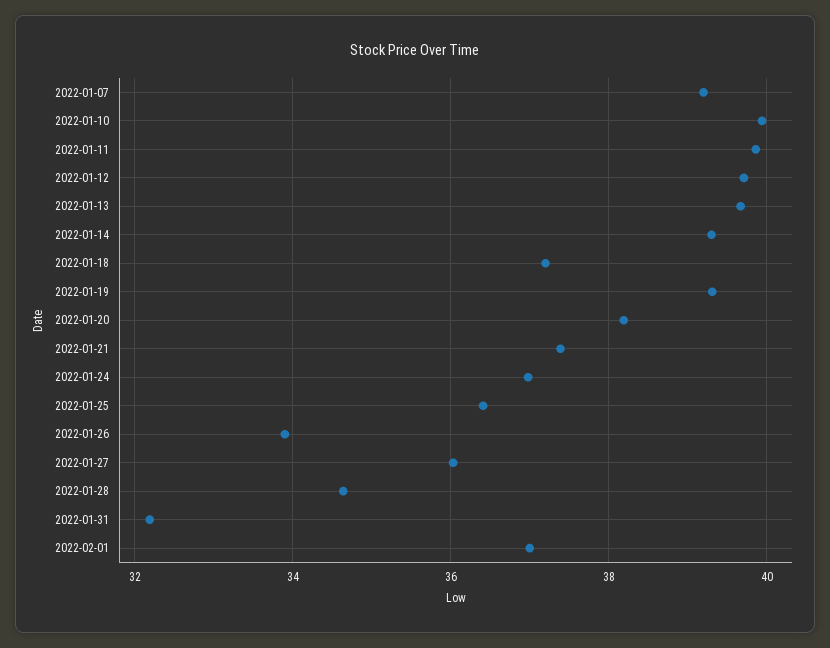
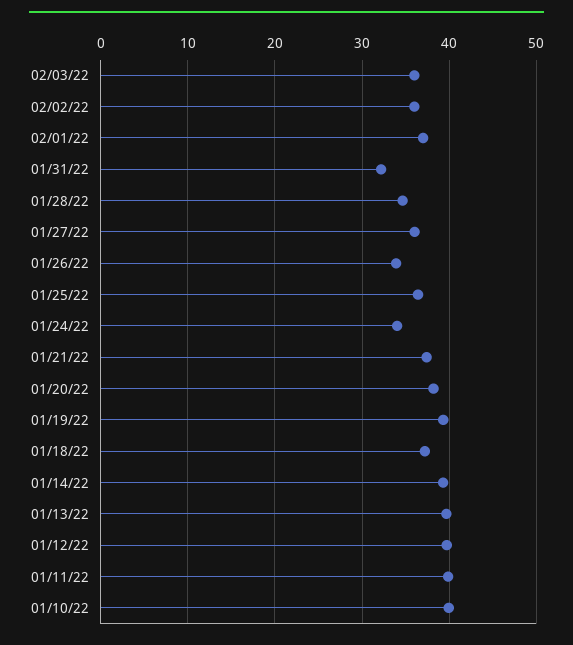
2022-01-07: 39.2 -> none
2022-01-24: 37 -> 34
02/03/22: none -> 36
02/02/22: none -> 36

